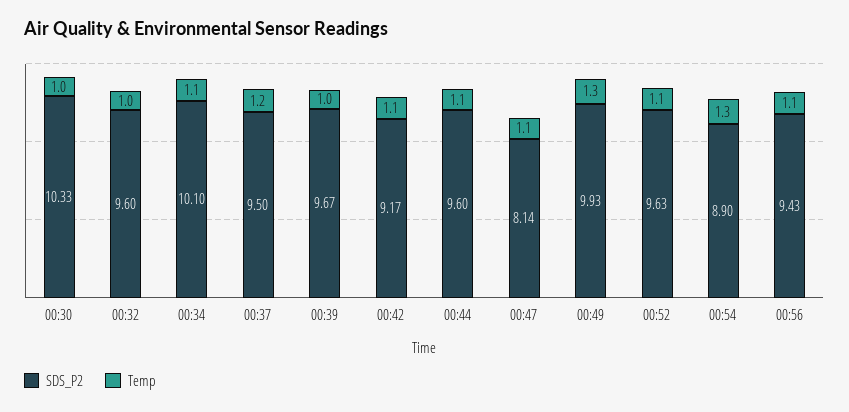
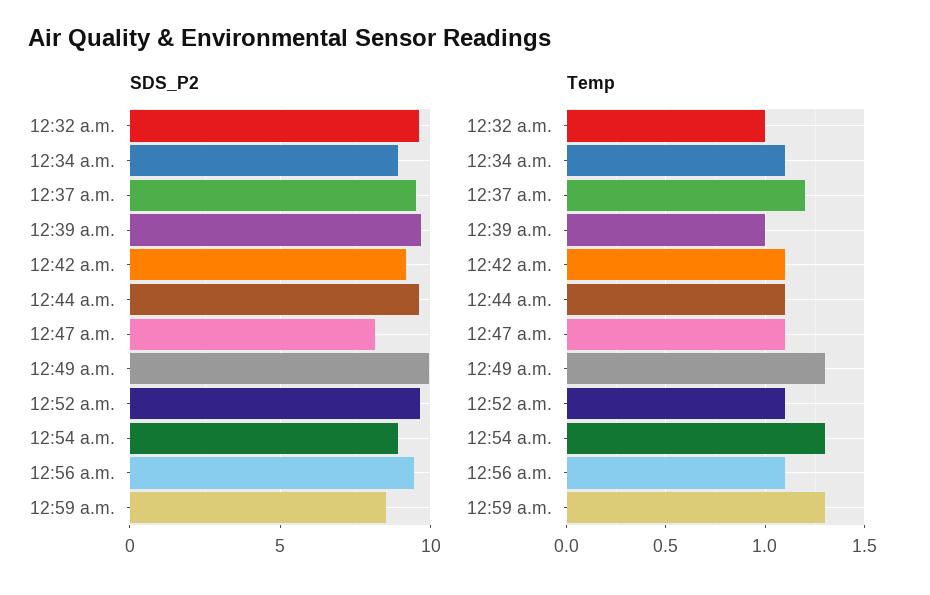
SDS_P2, 00:30: 10.33 -> none
Temp, 00:30: 1 -> none
SDS_P2, 00:34: 10.1 -> 9
SDS_P2, 12:59 a.m.: none -> 8.5
Temp, 12:59 a.m.: none -> 1.3

